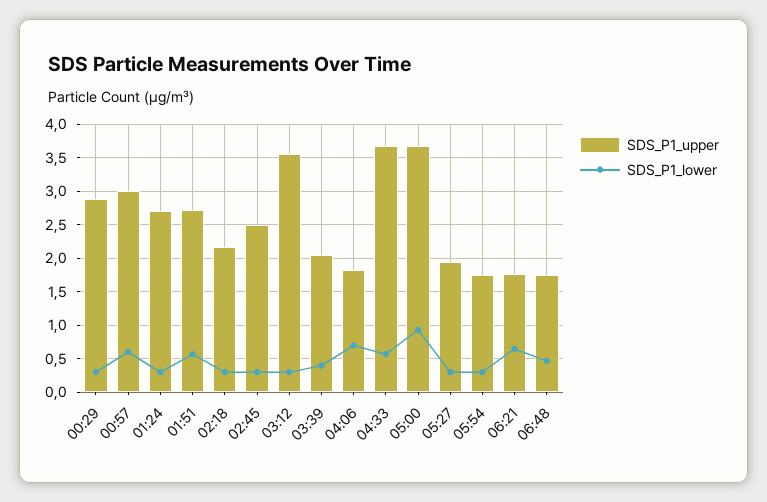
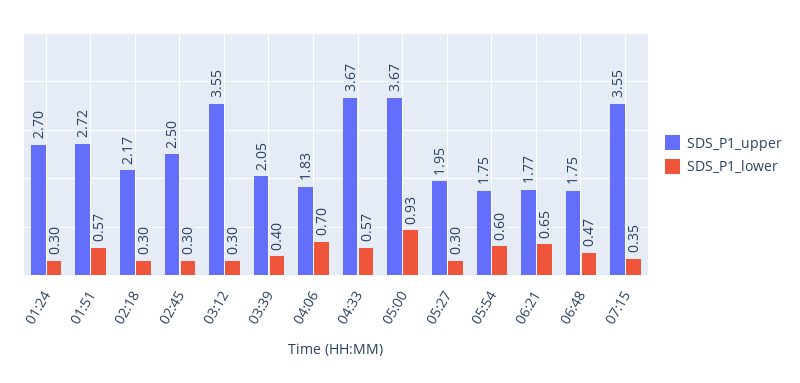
SDS_P1_upper, 00:29: 2.9 -> none
SDS_P1_lower, 00:29: 0.3 -> none
SDS_P1_upper, 00:57: 3 -> none
SDS_P1_lower, 00:57: 0.6 -> none
SDS_P1_lower, 05:54: 0.3 -> 0.6
SDS_P1_upper, 07:15: none -> 3.55
SDS_P1_lower, 07:15: none -> 0.35

